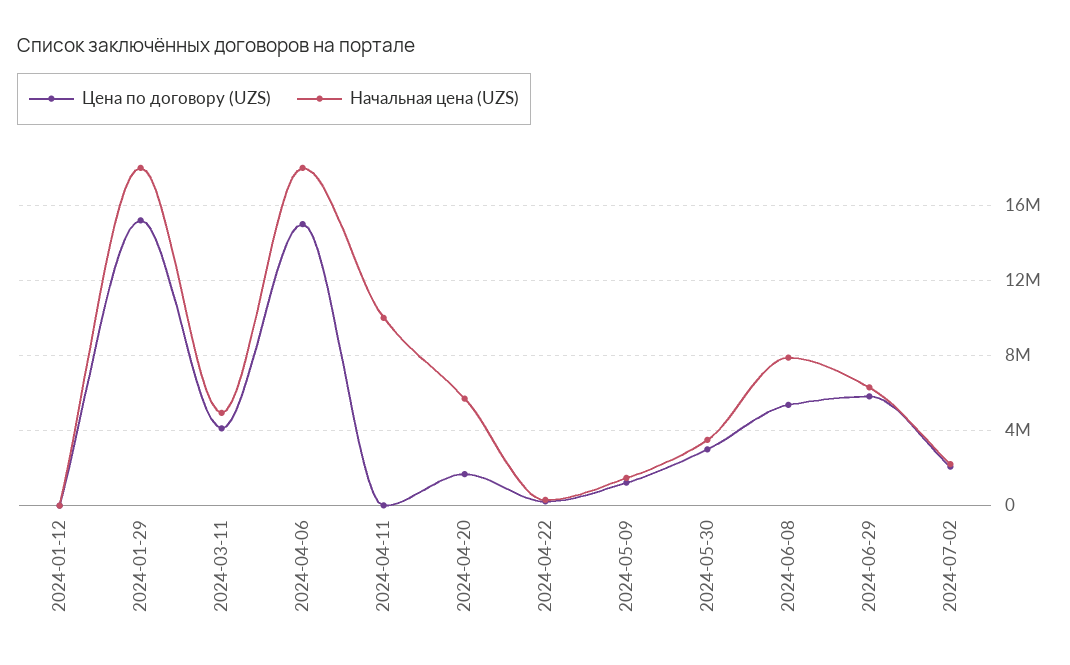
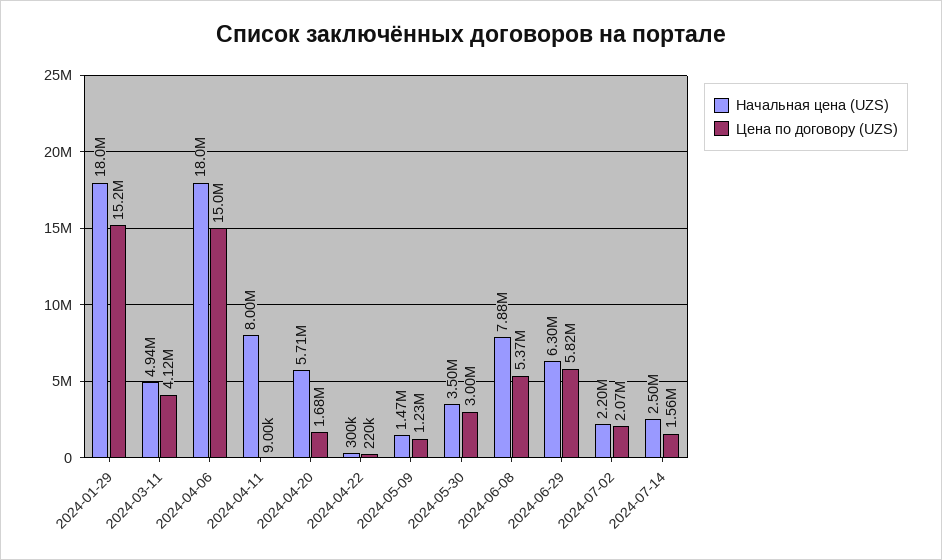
Цена по договору (UZS), 2024-01-12: 0 -> none
Начальная цена (UZS), 2024-01-12: 0 -> none
Начальная цена (UZS), 2024-04-11: 10000000 -> 8000000
Начальная цена (UZS), 2024-07-14: none -> 2500000
Цена по договору (UZS), 2024-07-14: none -> 1560000

